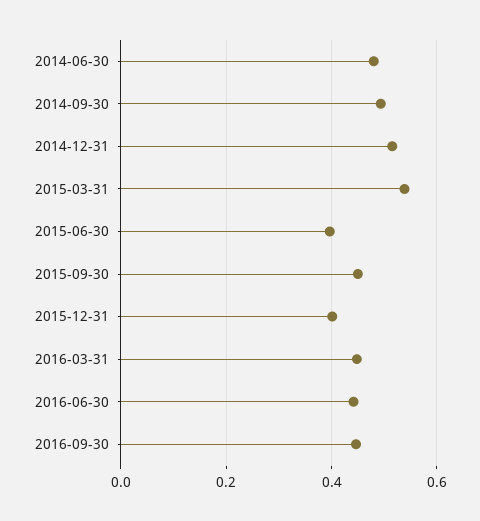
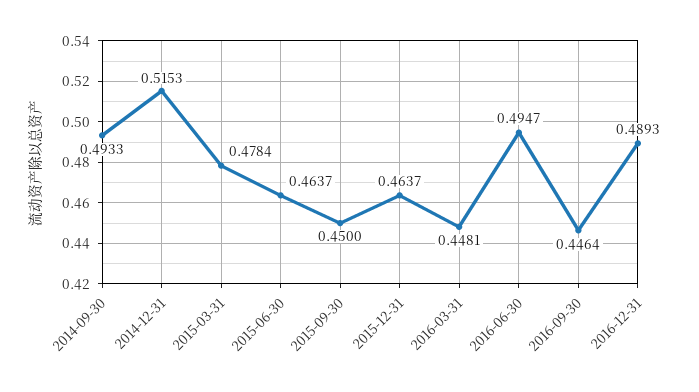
2014-06-30: 0.48 -> none
2015-03-31: 0.54 -> 0.4784
2015-06-30: 0.4 -> 0.4637
2015-12-31: 0.4 -> 0.4637
2016-06-30: 0.44 -> 0.4947
2016-12-31: none -> 0.4893

